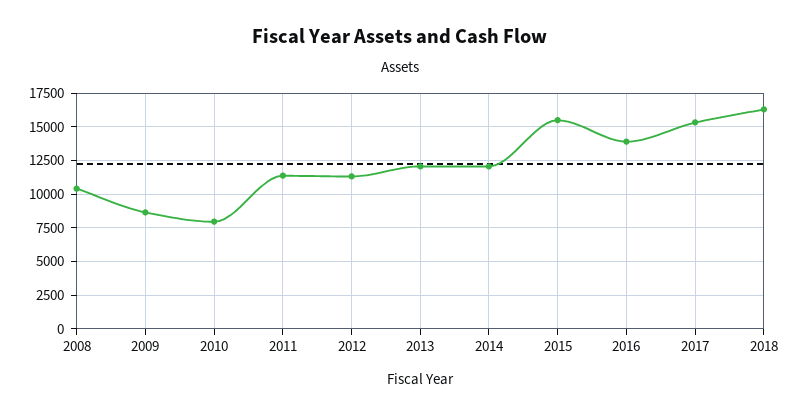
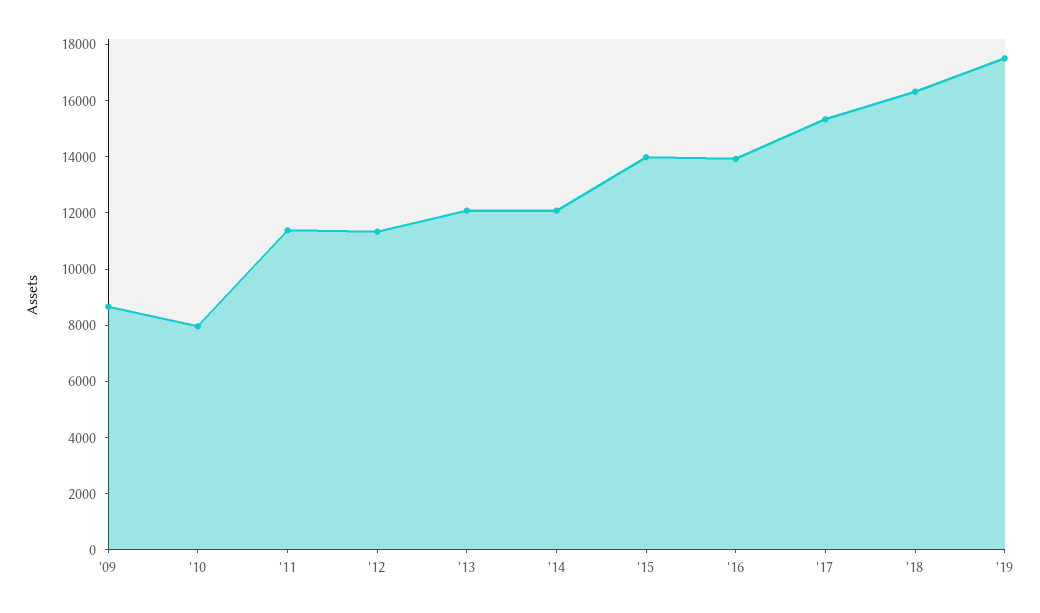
2008: 10500 -> none
2015: 15500 -> 14000
'19: none -> 17500

